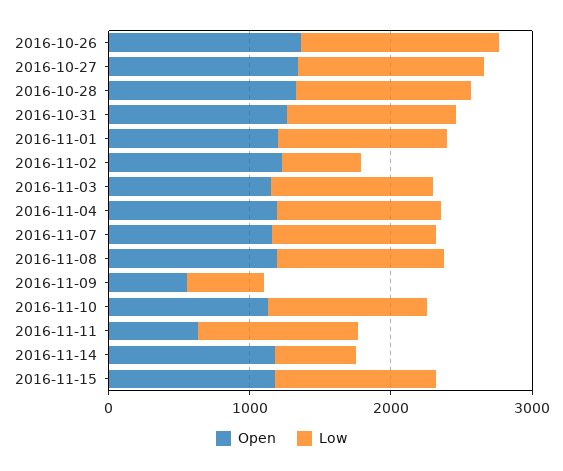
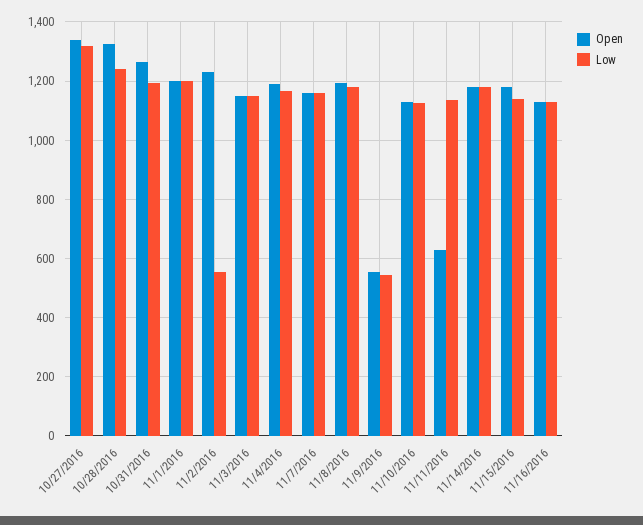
Open, 2016-10-26: 1400 -> none
Low, 2016-10-26: 1400 -> none
Low, 2016-11-14: 600 -> 1175
Open, 11/16/2016: none -> 1125
Low, 11/16/2016: none -> 1125

